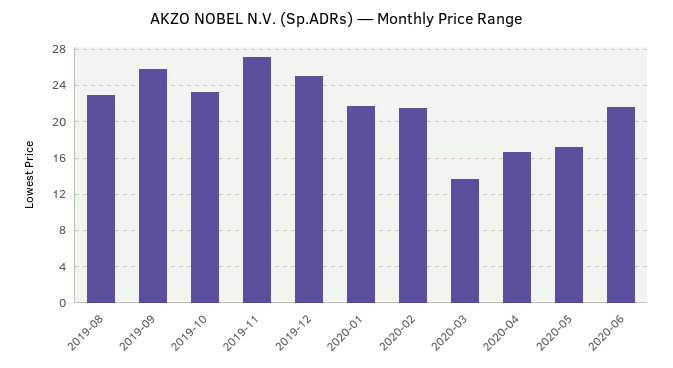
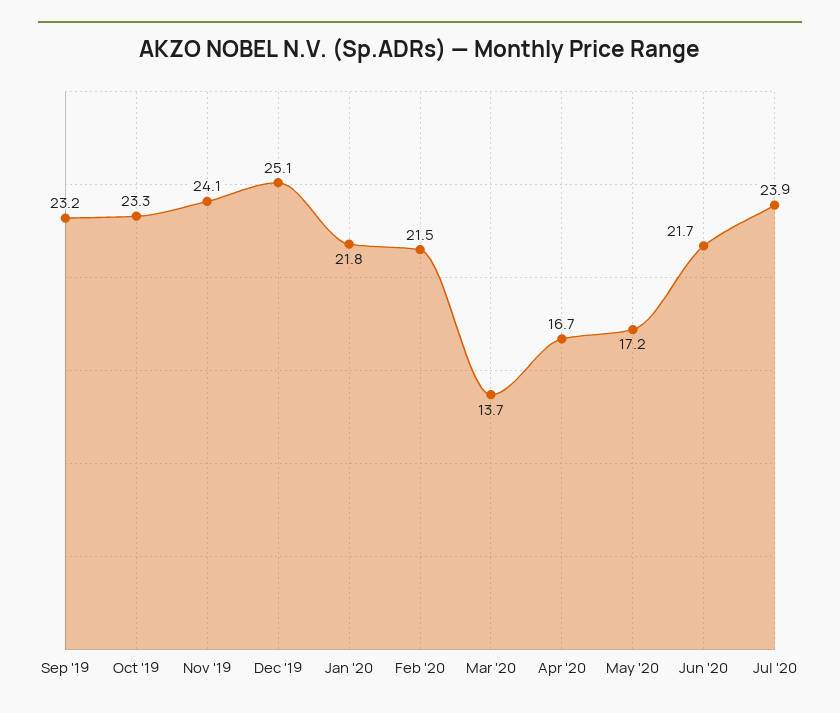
2019-08: 23 -> none
2019-09: 26 -> 23.2
2019-11: 27 -> 24.1
Jul '20: none -> 23.9

